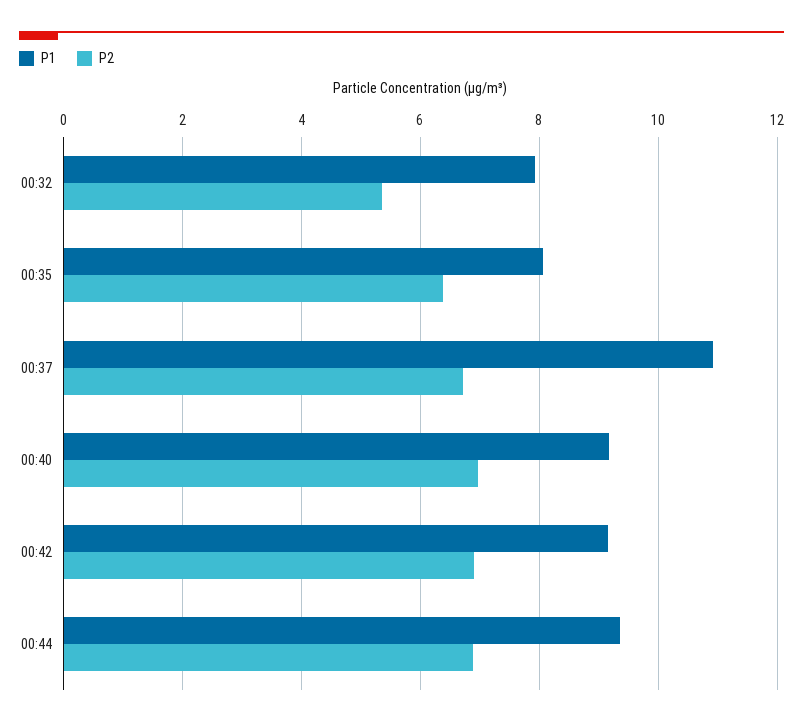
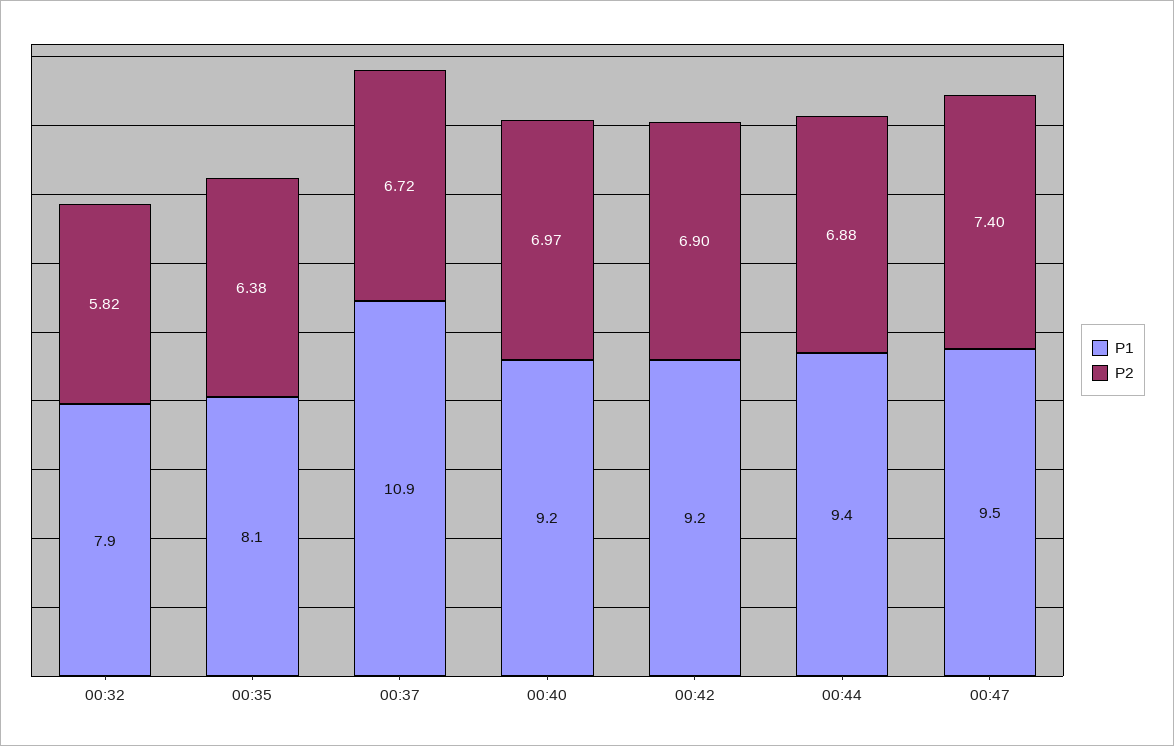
P2, 00:32: 5.4 -> 5.82
P1, 00:47: none -> 9.5
P2, 00:47: none -> 7.4

